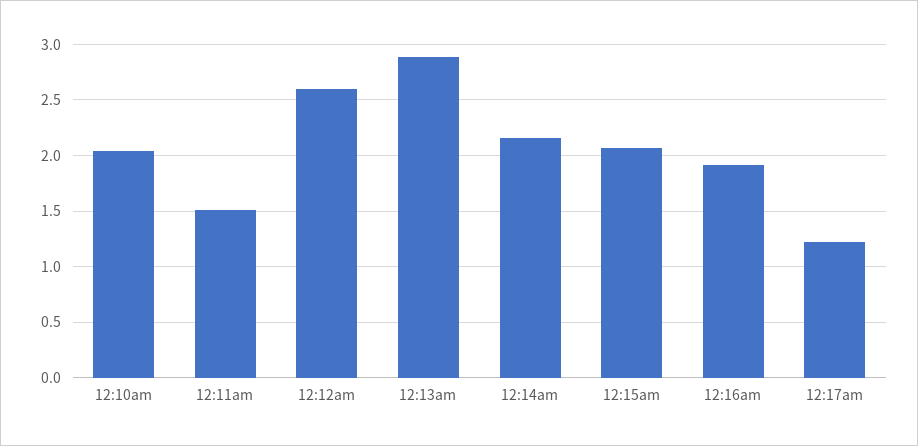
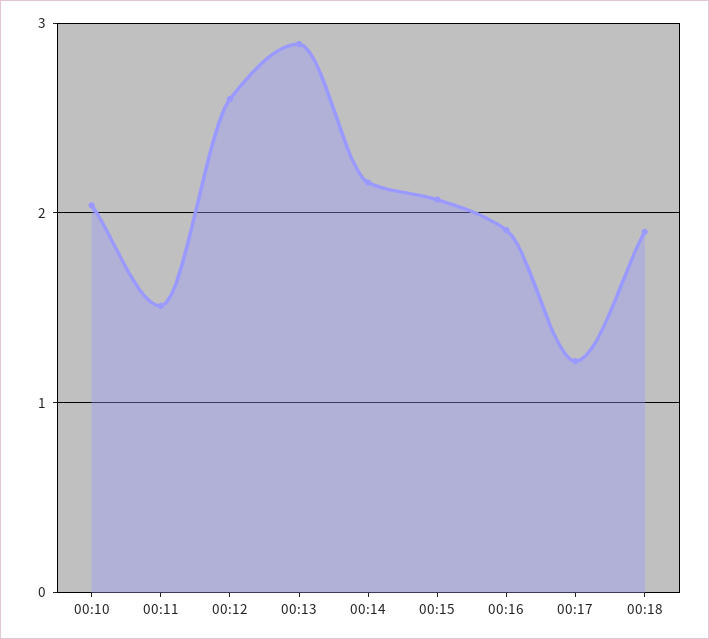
00:18: none -> 1.9

